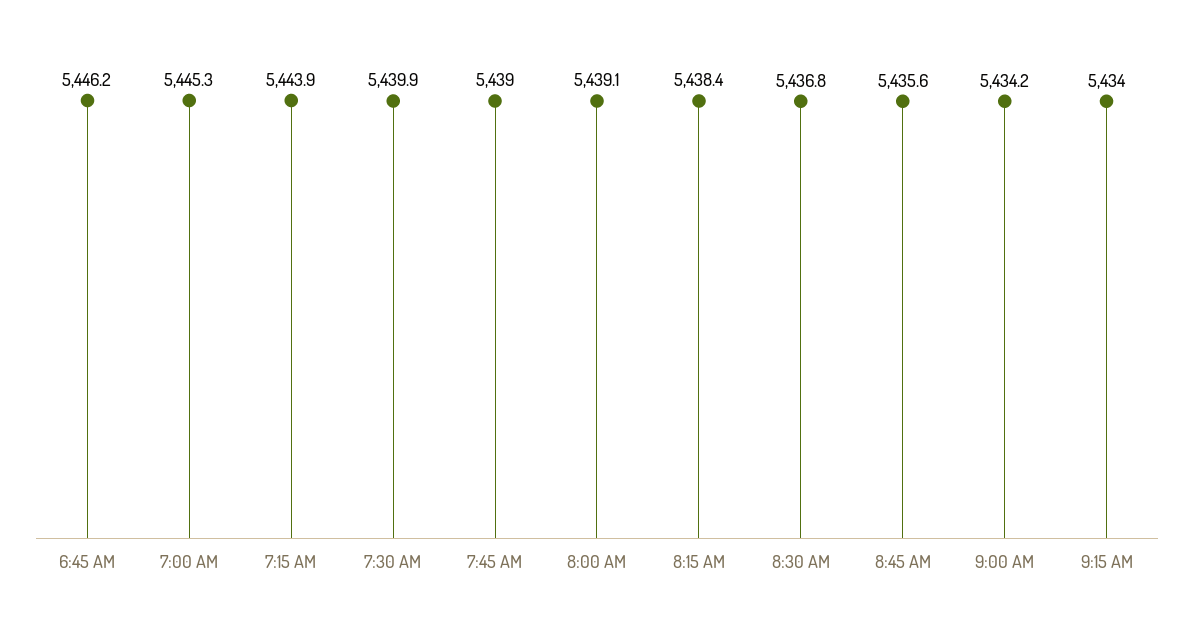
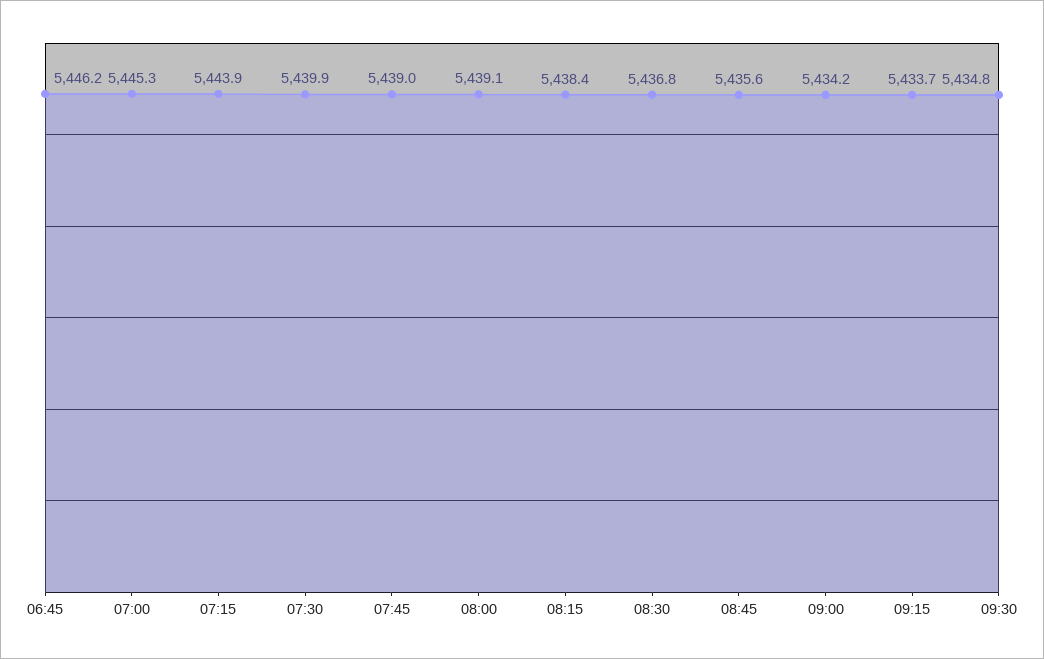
9:15 AM: 5434 -> 5433.7
09:30: none -> 5434.8

